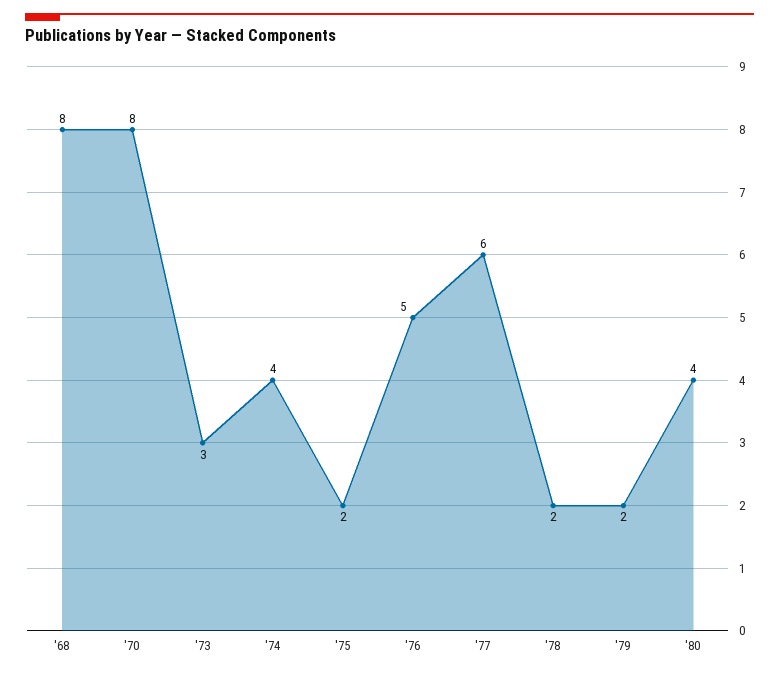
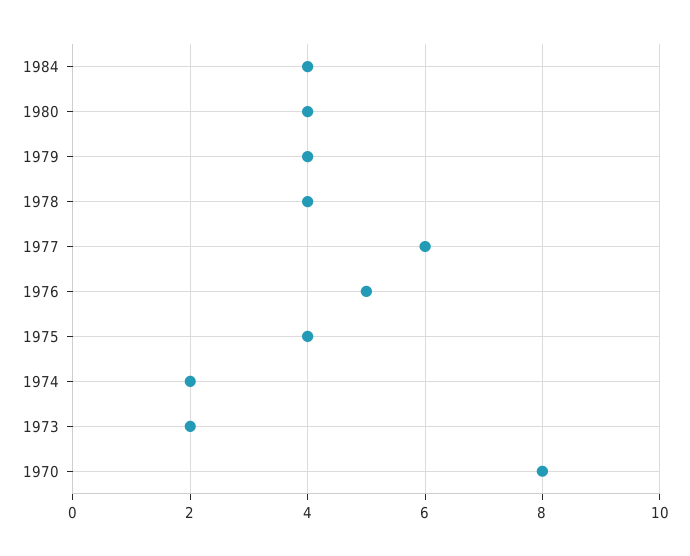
'68: 8 -> none
'73: 3 -> 2
'74: 4 -> 2
'75: 2 -> 4
'78: 2 -> 4
'79: 2 -> 4
1984: none -> 4

